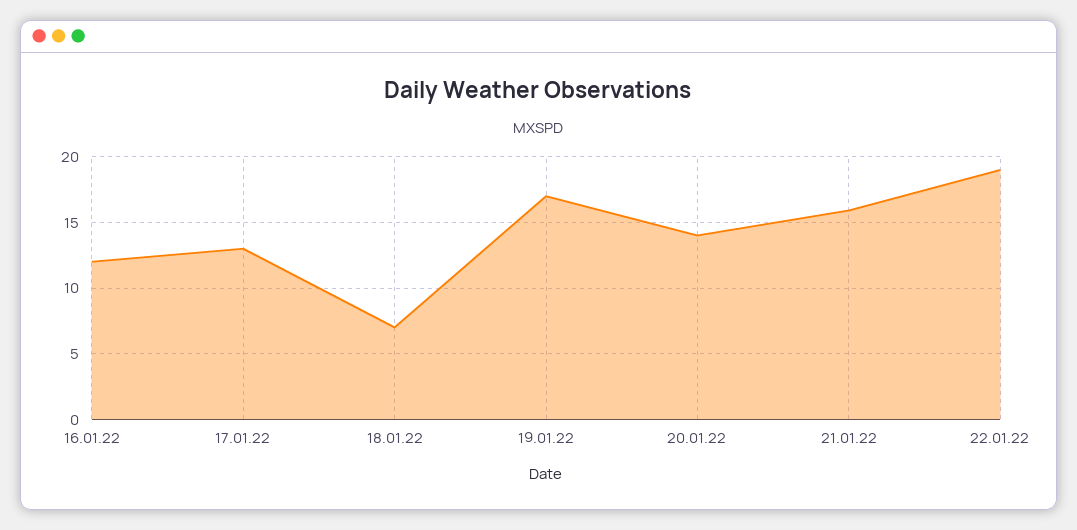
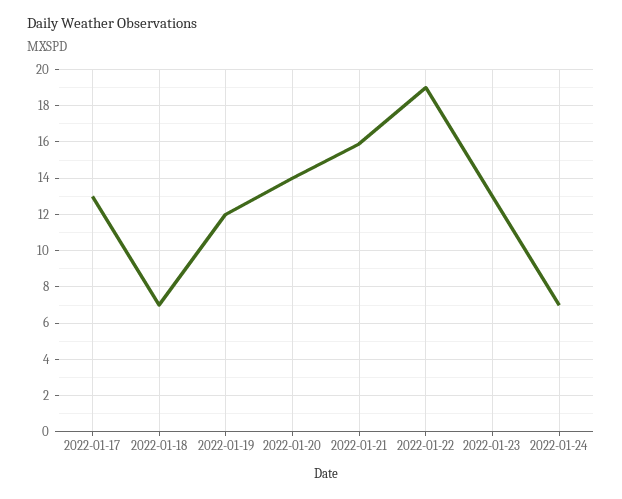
16.01.22: 12 -> none
19.01.22: 17 -> 12
2022-01-23: none -> 13
2022-01-24: none -> 7

